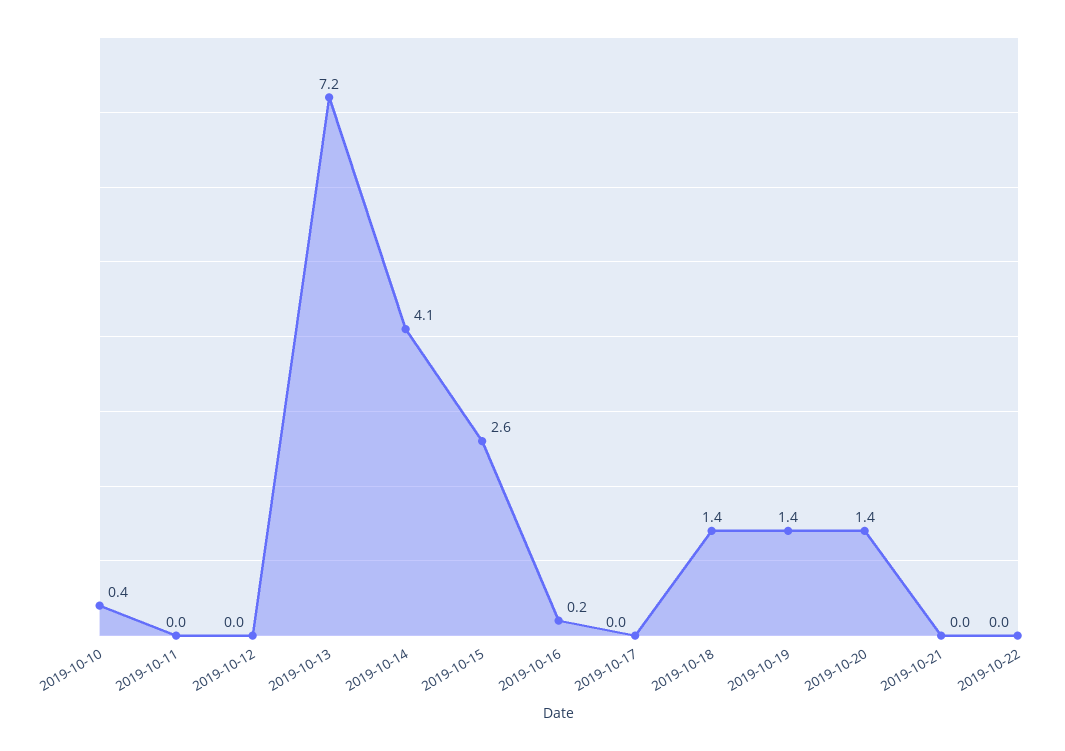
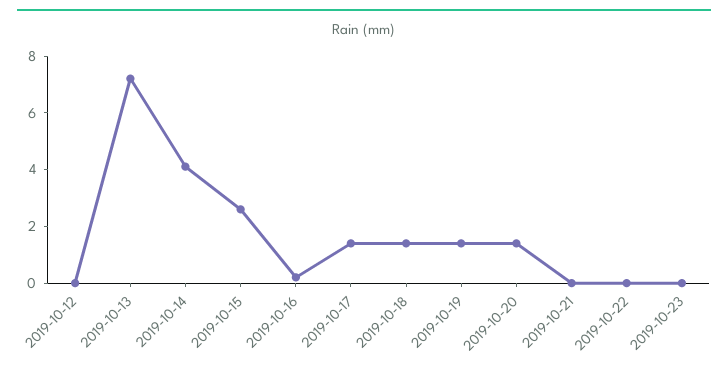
2019-10-10: 0.4 -> none
2019-10-11: 0 -> none
2019-10-17: 0 -> 1.5
2019-10-23: none -> 0

